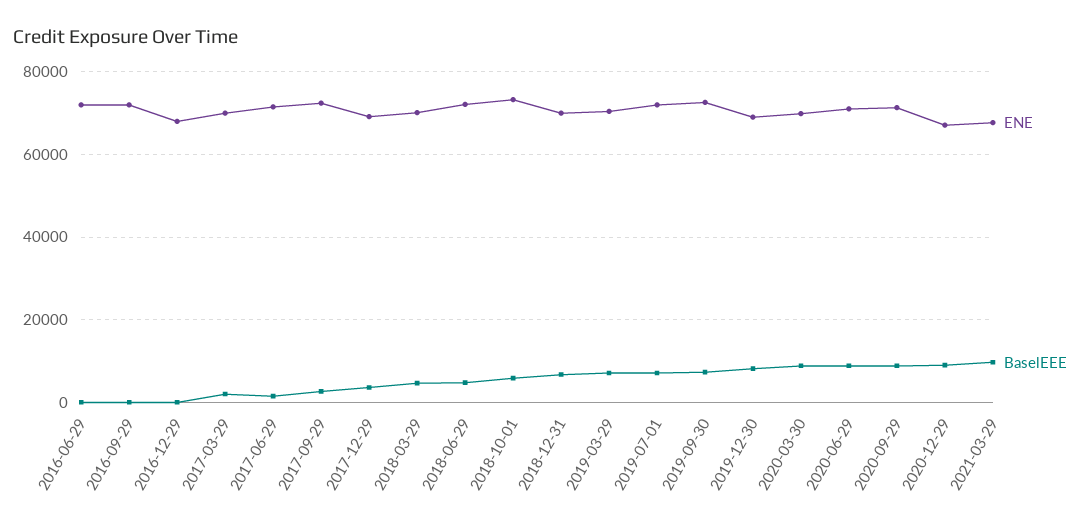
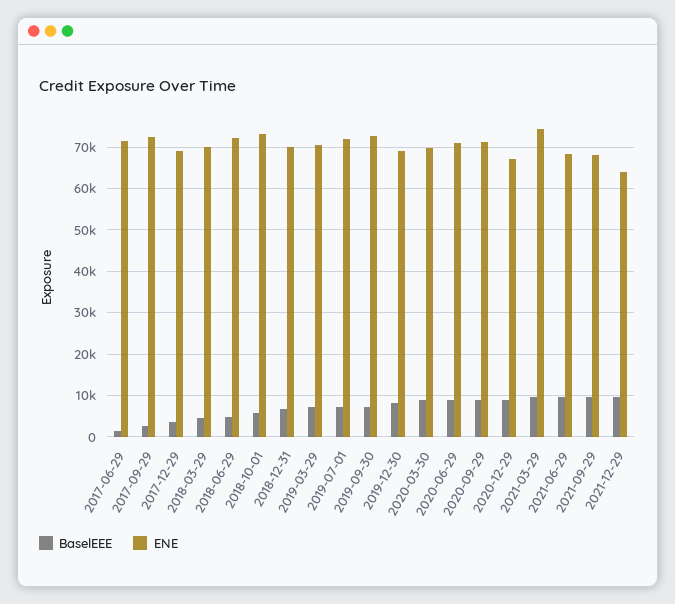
ENE, 2016-06-29: 72000 -> none
BaselEEE, 2016-06-29: 0 -> none
ENE, 2016-09-29: 72000 -> none
BaselEEE, 2016-09-29: 0 -> none
ENE, 2016-12-29: 68000 -> none
BaselEEE, 2016-12-29: 0 -> none
ENE, 2017-03-29: 70000 -> none
BaselEEE, 2017-03-29: 2000 -> none
ENE, 2021-03-29: 68000 -> 74000
BaselEEE, 2021-06-29: none -> 10000
ENE, 2021-06-29: none -> 68000
BaselEEE, 2021-09-29: none -> 10000
ENE, 2021-09-29: none -> 68000
BaselEEE, 2021-12-29: none -> 10000
ENE, 2021-12-29: none -> 64000

